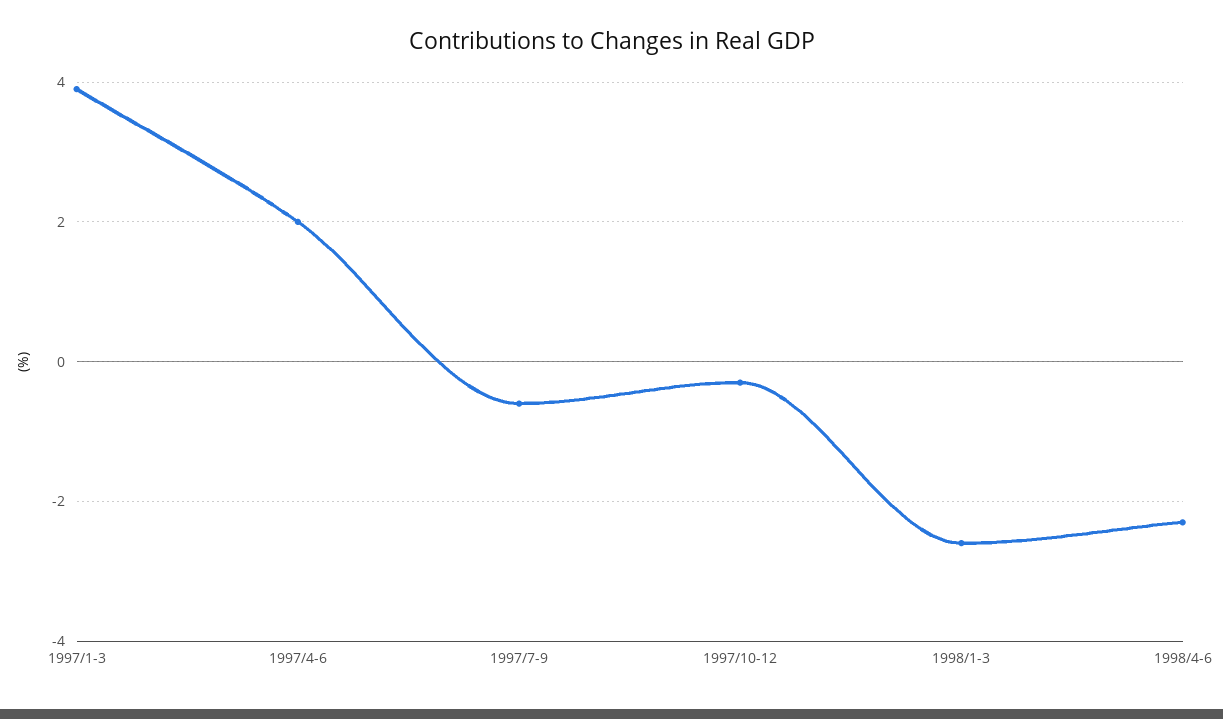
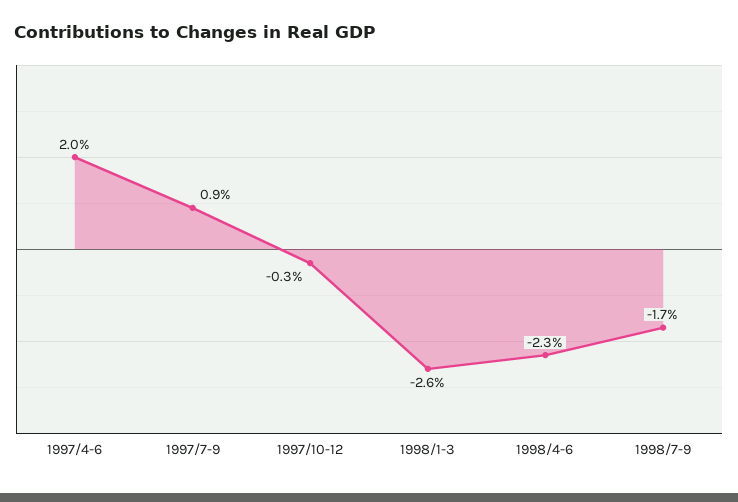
1997/1-3: 4 -> none
1997/7-9: -0.5 -> 0.9
1998/7-9: none -> -1.7

